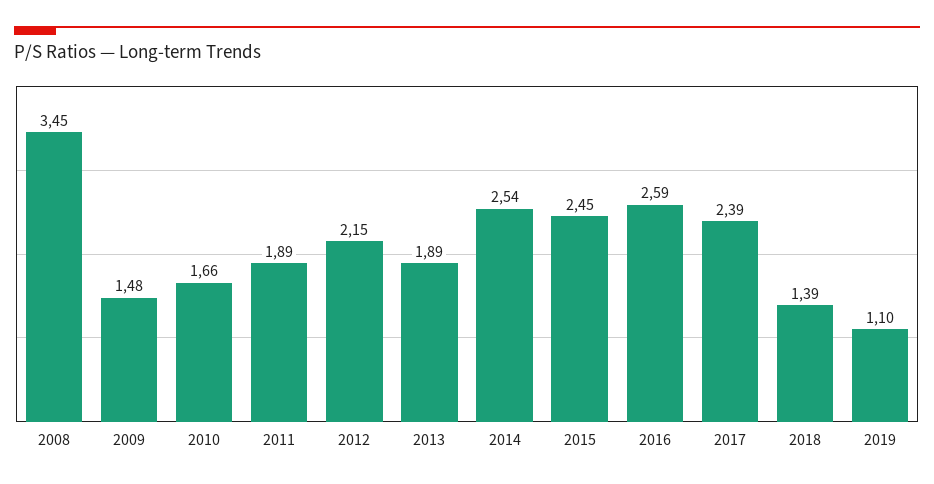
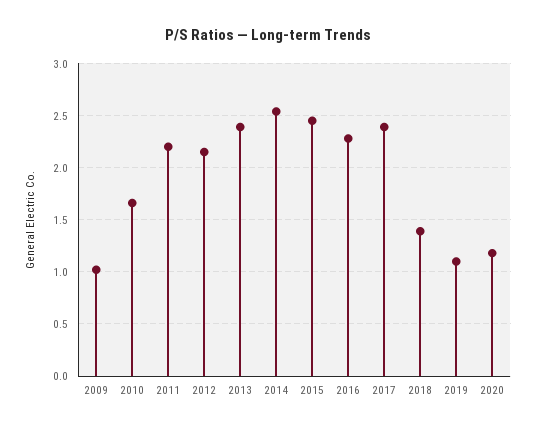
2008: 3.45 -> none
2009: 1.48 -> 1
2011: 1.89 -> 2.2
2013: 1.89 -> 2.4
2016: 2.59 -> 2.3
2020: none -> 1.2

